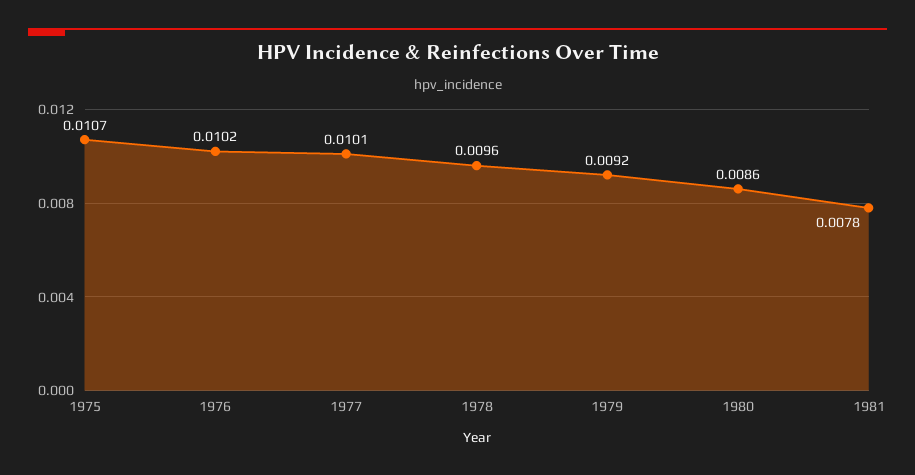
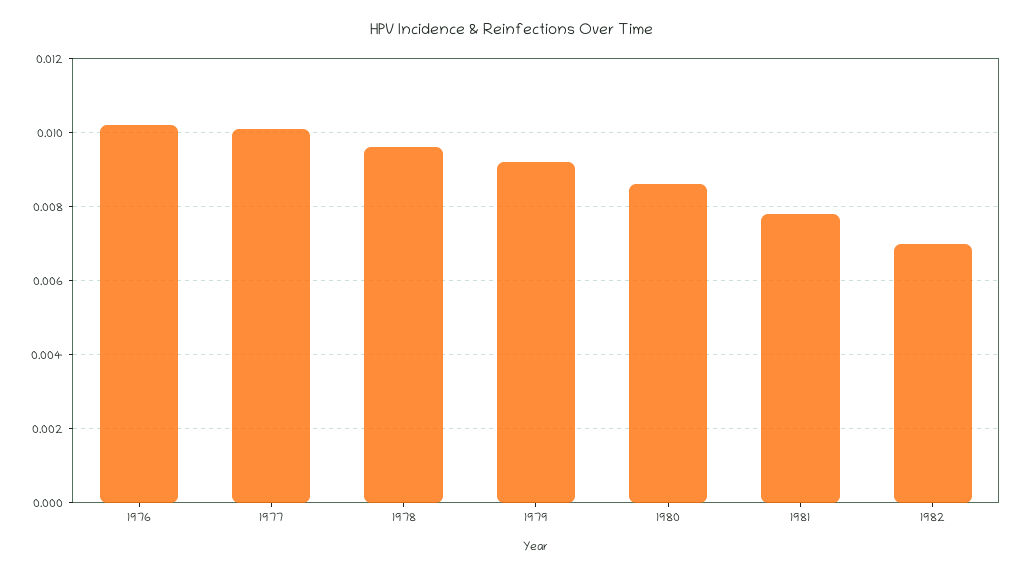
1975: 0.0107 -> none
1982: none -> 0.007

